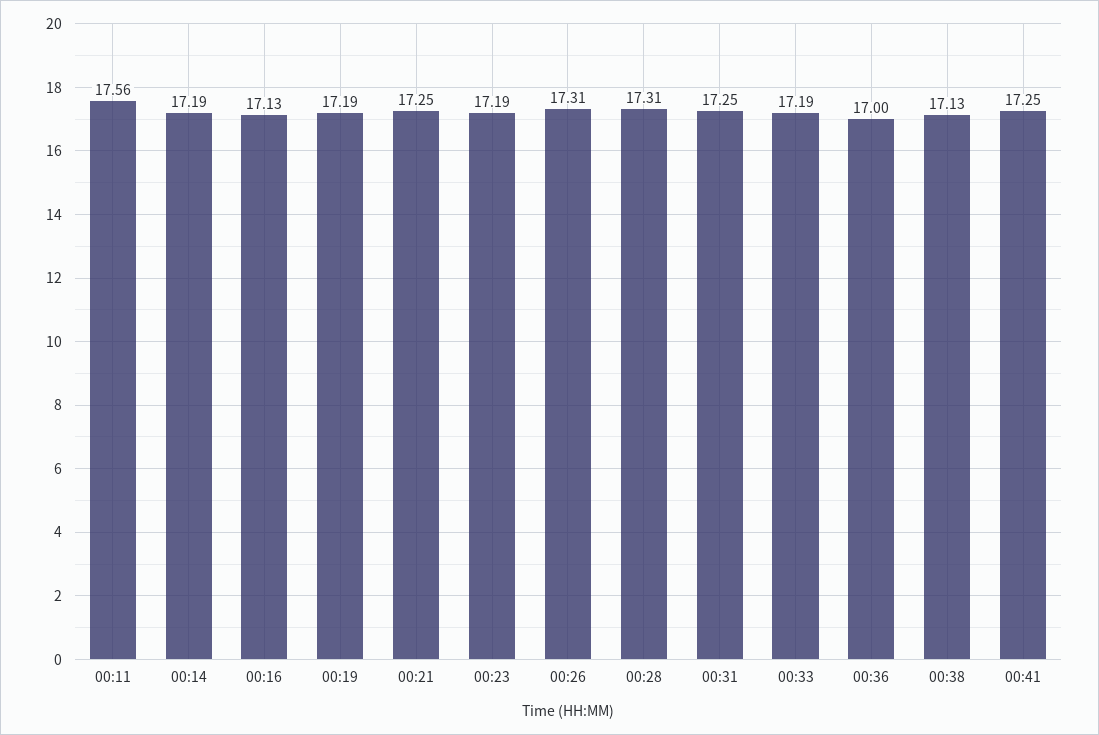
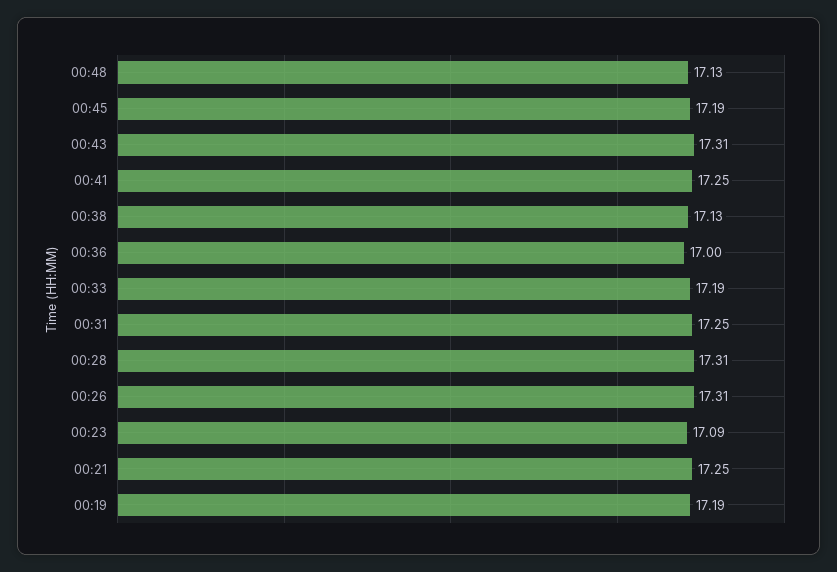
00:11: 17.56 -> none
00:14: 17.19 -> none
00:16: 17.13 -> none
00:23: 17.19 -> 17.09
00:48: none -> 17.13
00:45: none -> 17.19
00:43: none -> 17.31

